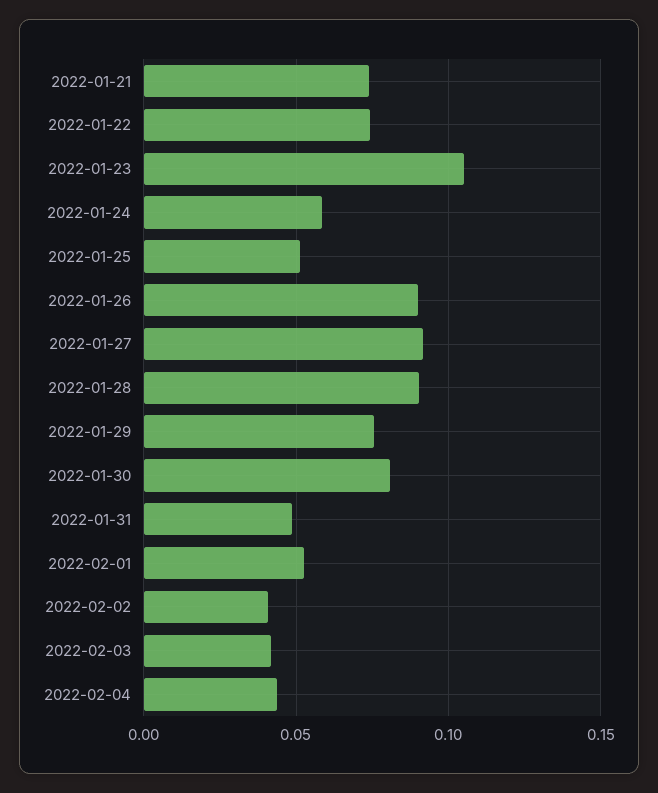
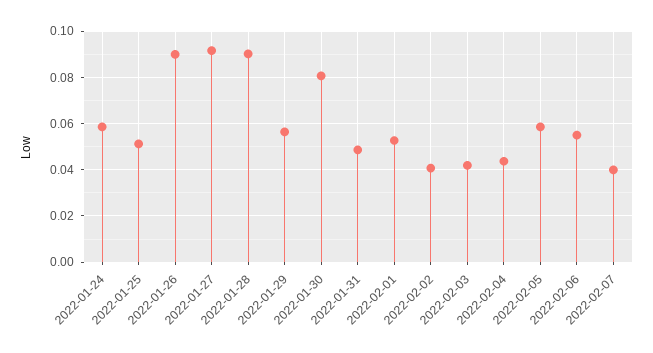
2022-01-21: 0.075 -> none
2022-01-22: 0.075 -> none
2022-01-23: 0.105 -> none
2022-01-29: 0.075 -> 0.055
2022-02-05: none -> 0.06
2022-02-06: none -> 0.055
2022-02-07: none -> 0.04

